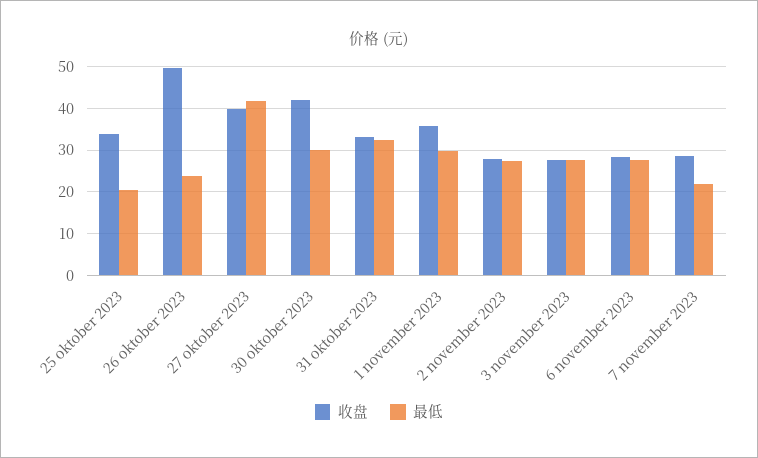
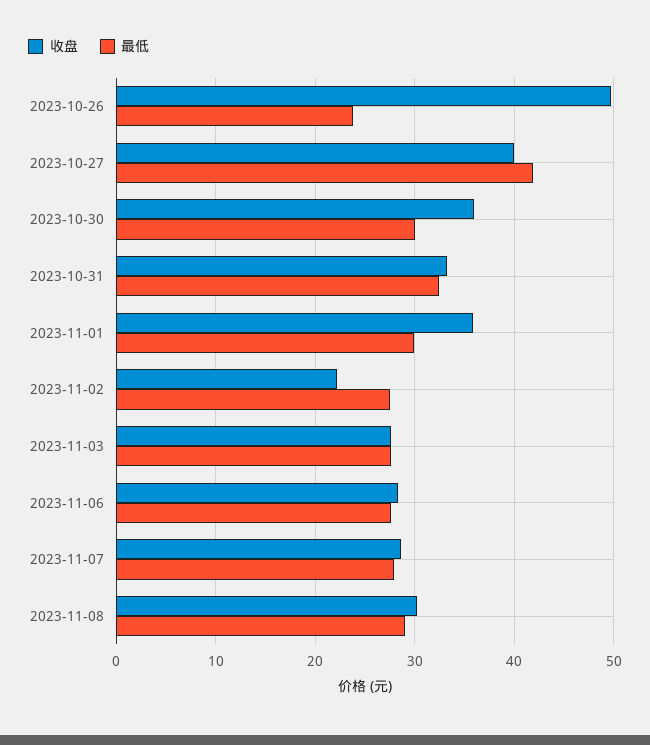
收盘, 25 oktober 2023: 34 -> none
最低, 25 oktober 2023: 20 -> none
收盘, 30 oktober 2023: 42 -> 36
收盘, 2 november 2023: 28 -> 22
最低, 7 november 2023: 22 -> 28
收盘, 2023-11-08: none -> 30
最低, 2023-11-08: none -> 29

